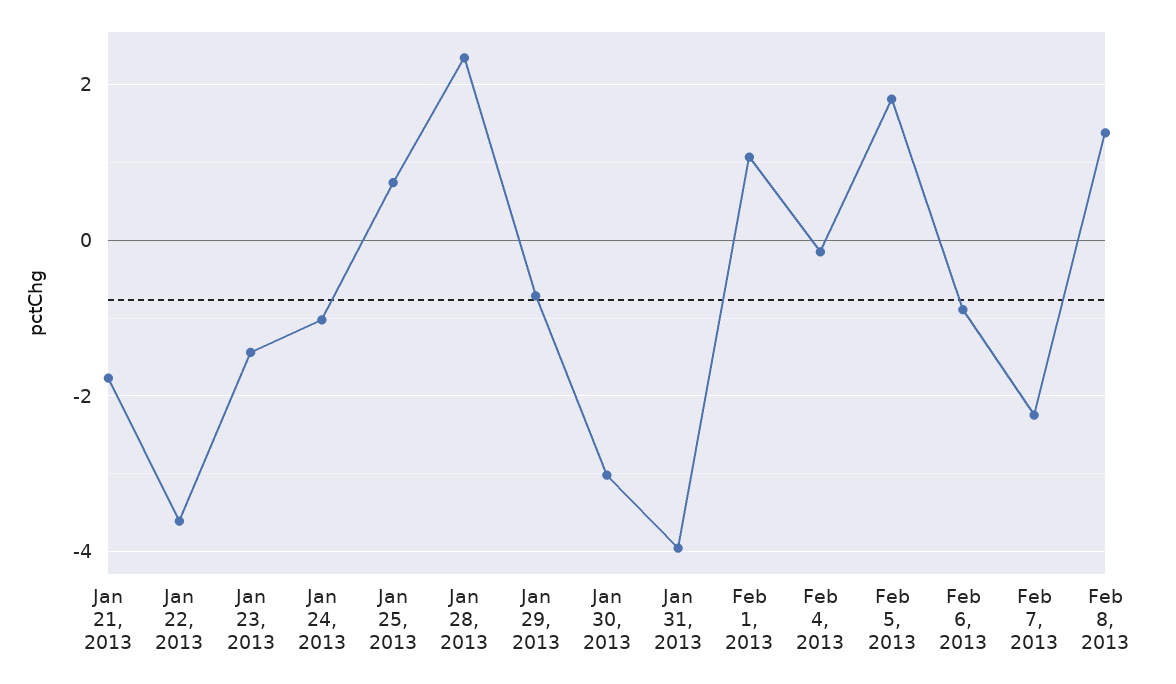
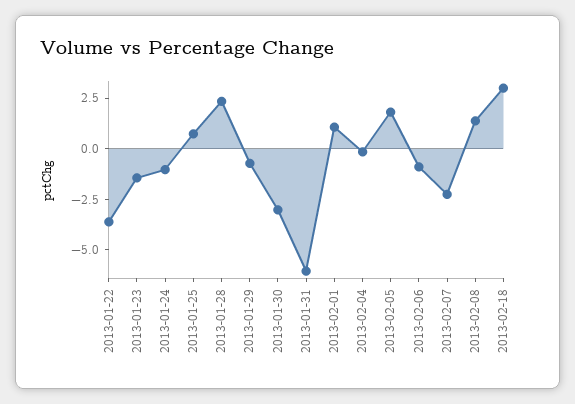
Jan 21, 2013: -1.8 -> none
Jan 31, 2013: -4 -> -6
2013-02-18: none -> 3

